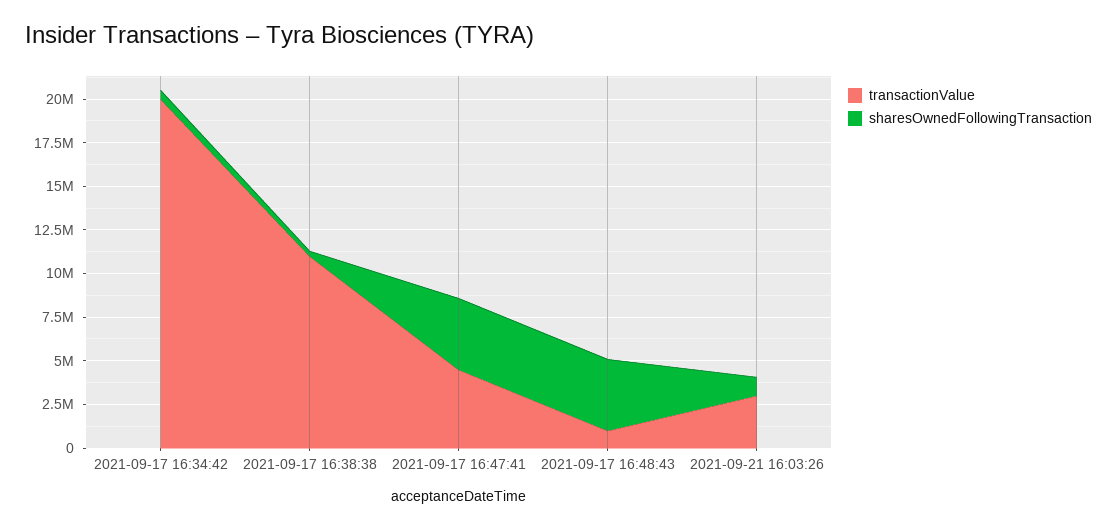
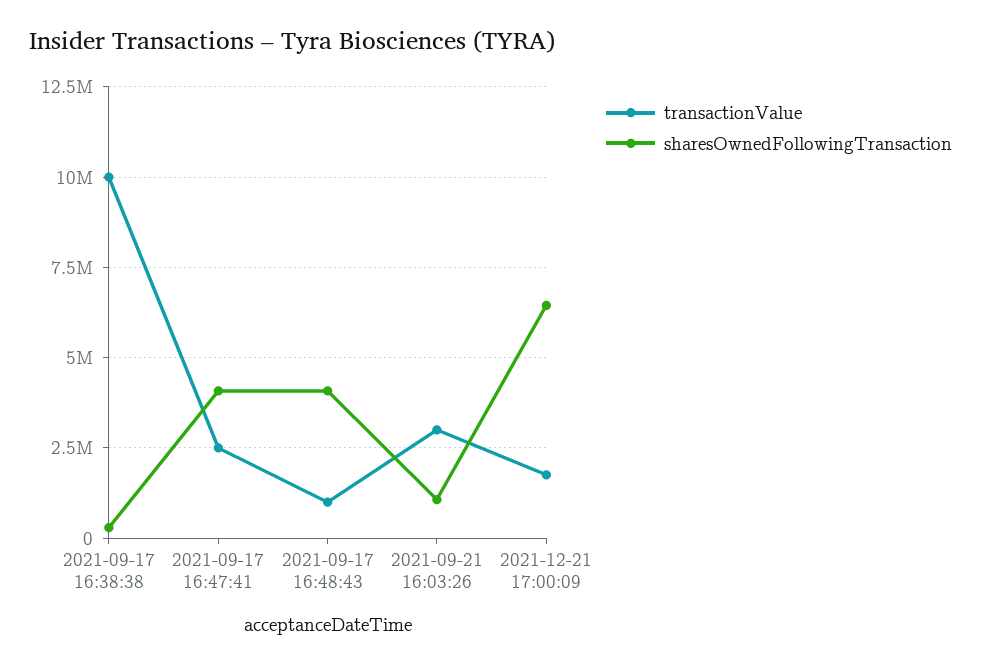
transactionValue, 2021-09-17 16:34:42: 20000000 -> none
sharesOwnedFollowingTransaction, 2021-09-17 16:34:42: 500000 -> none
transactionValue, 2021-09-17 16:38:38: 11000000 -> 10000000
transactionValue, 2021-09-17 16:47:41: 4500000 -> 2500000
transactionValue, 2021-12-21 17:00:09: none -> 1750000
sharesOwnedFollowingTransaction, 2021-12-21 17:00:09: none -> 6500000

